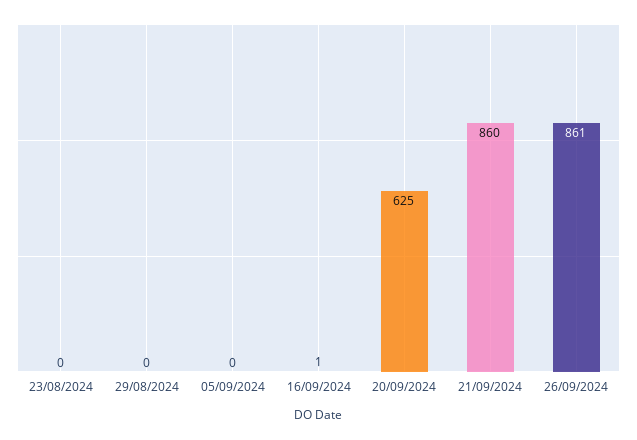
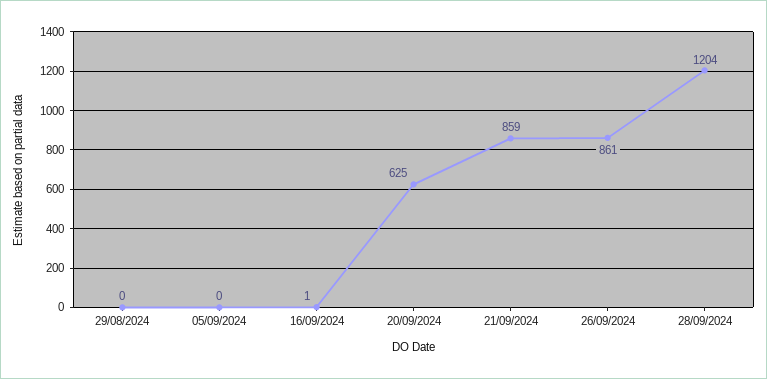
23/08/2024: 0 -> none
21/09/2024: 860 -> 859
28/09/2024: none -> 1204

